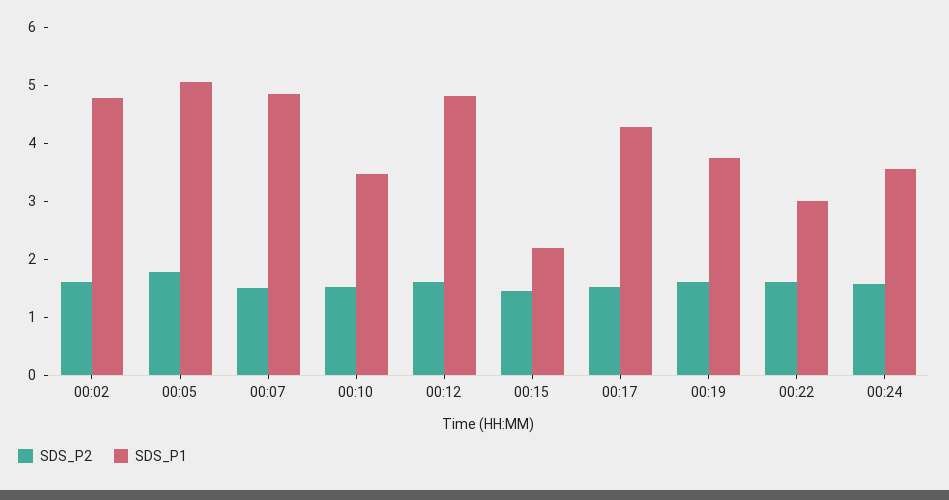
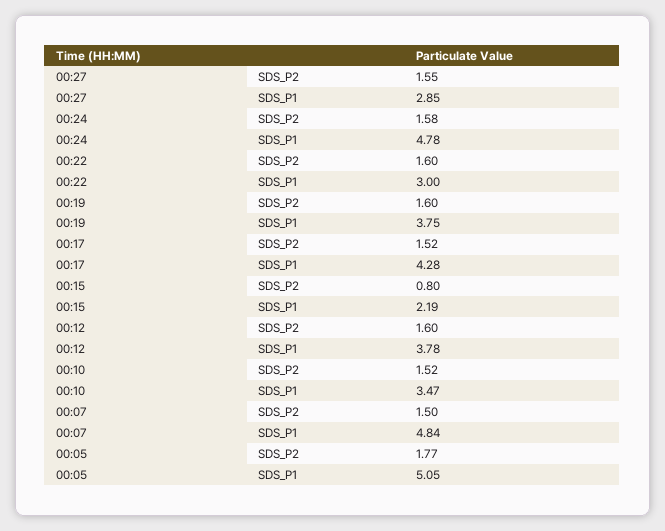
SDS_P2, 00:02: 1.6 -> none
SDS_P1, 00:02: 4.8 -> none
SDS_P1, 00:12: 4.8 -> 3.78
SDS_P2, 00:15: 1.4 -> 0.8
SDS_P1, 00:24: 3.6 -> 4.78
SDS_P2, 00:27: none -> 1.55
SDS_P1, 00:27: none -> 2.85

